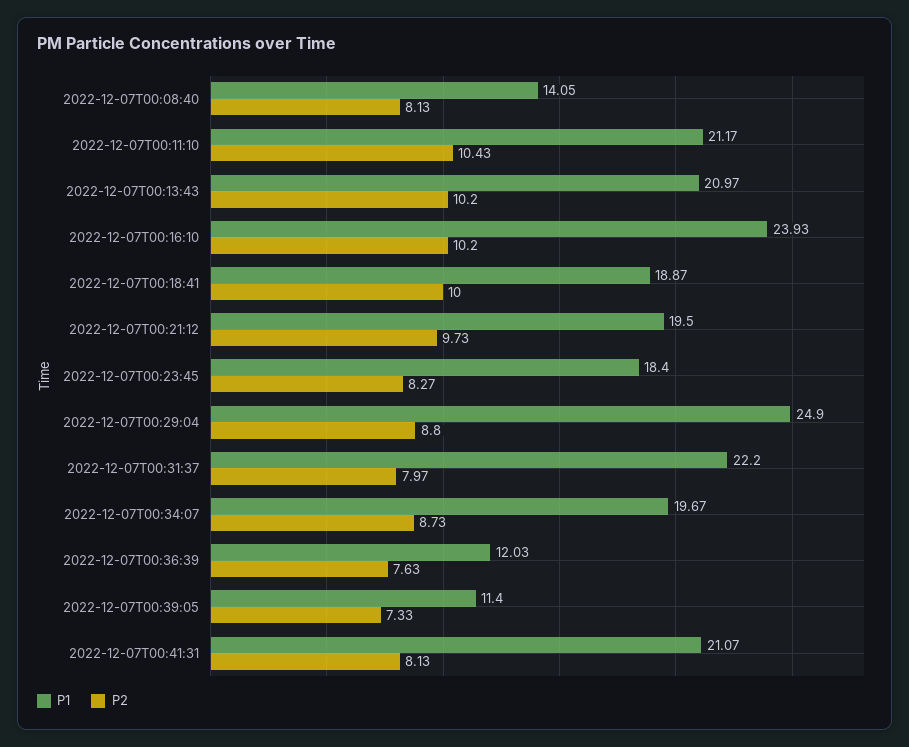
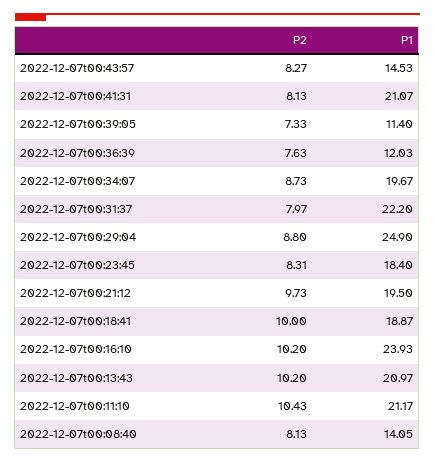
P2, 2022-12-07T00:23:45: 8.27 -> 8.31
P2, 2022-12-07t00:43:57: none -> 8.27
P1, 2022-12-07t00:43:57: none -> 14.53

